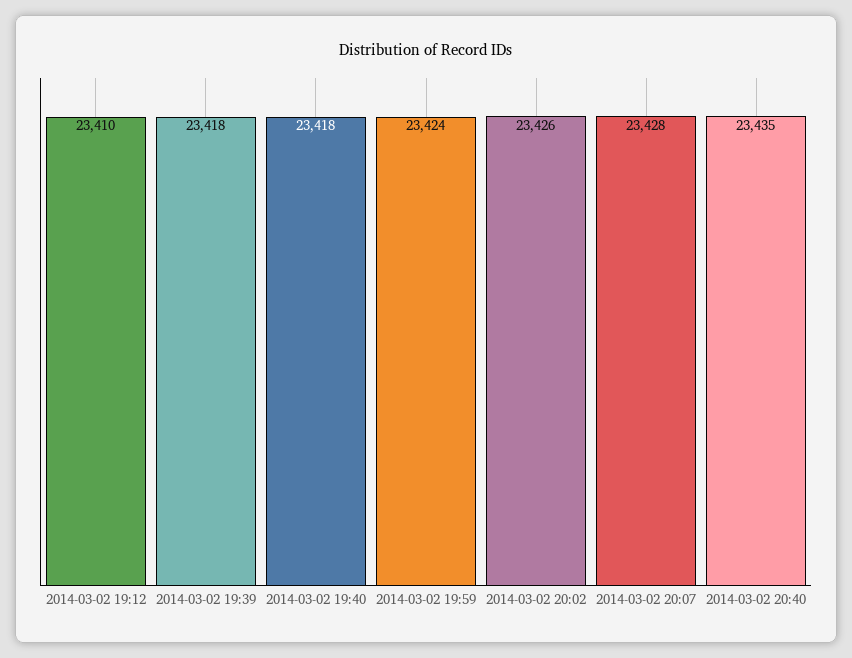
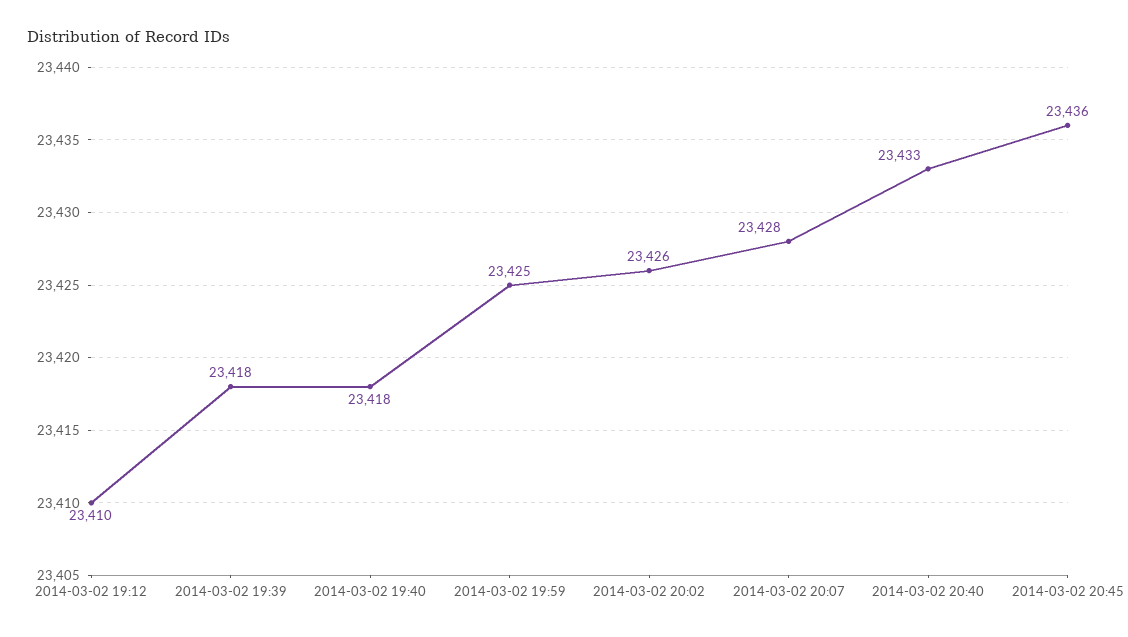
2014-03-02 19:59: 23424 -> 23425
2014-03-02 20:40: 23435 -> 23433
2014-03-02 20:45: none -> 23436

